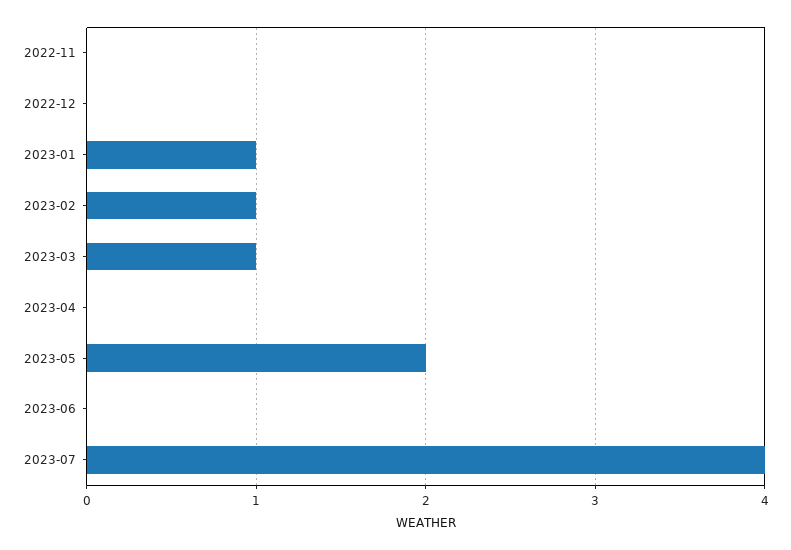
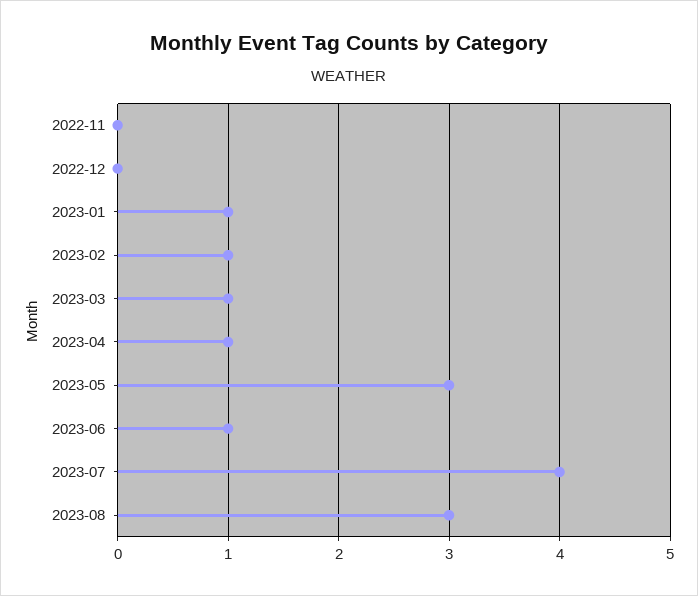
2023-04: 0 -> 1
2023-05: 2 -> 3
2023-06: 0 -> 1
2023-08: none -> 3

